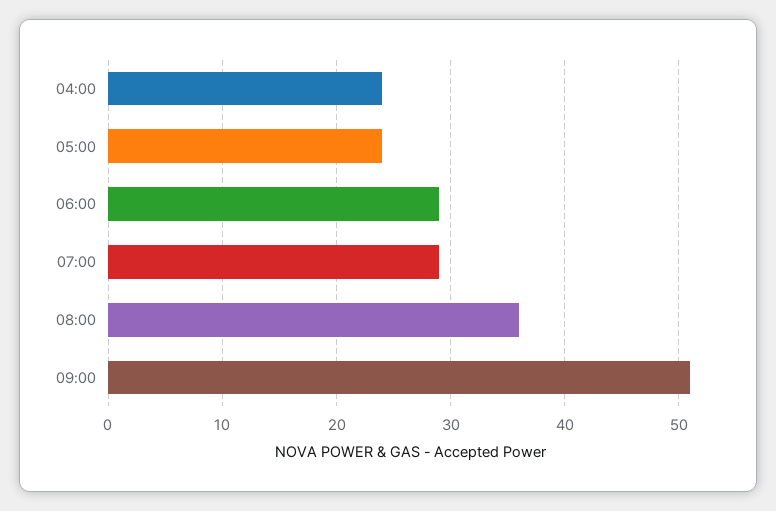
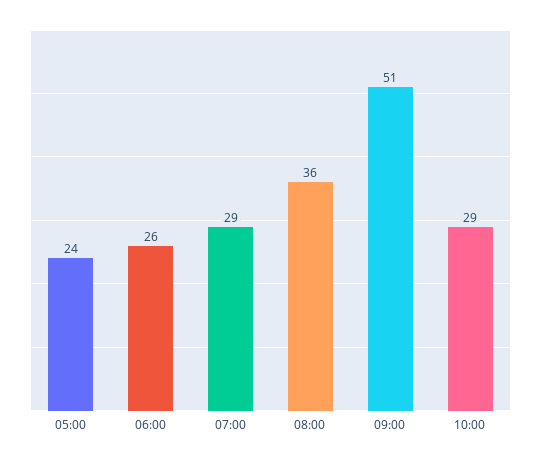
04:00: 24 -> none
06:00: 29 -> 26
10:00: none -> 29

